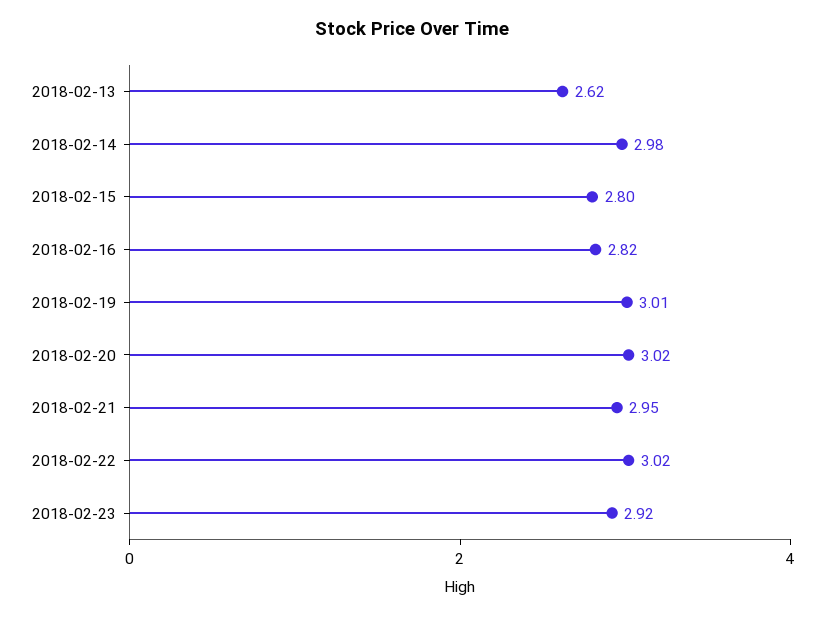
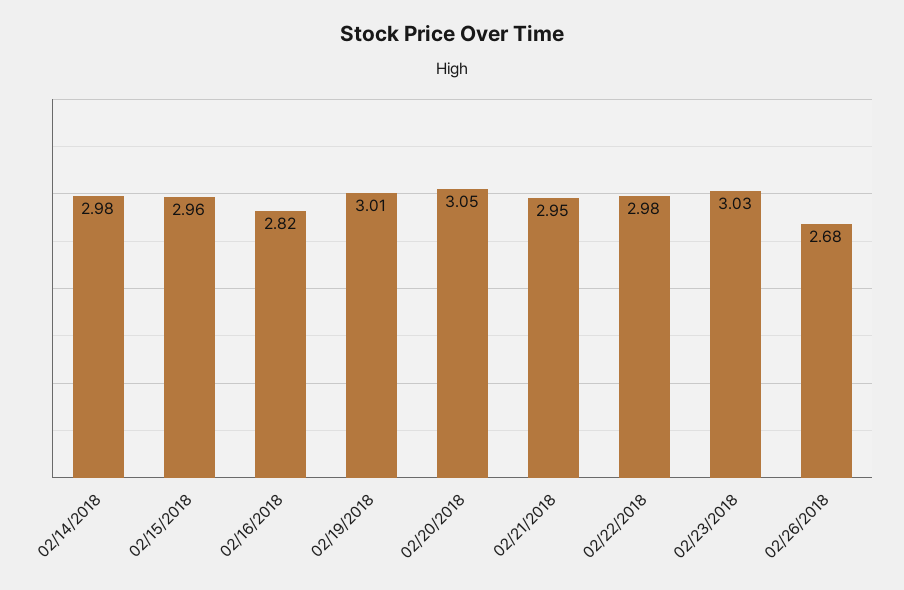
2018-02-13: 2.62 -> none
2018-02-15: 2.8 -> 2.96
2018-02-20: 3.02 -> 3.05
2018-02-22: 3.02 -> 2.98
2018-02-23: 2.92 -> 3.03
02/26/2018: none -> 2.68

